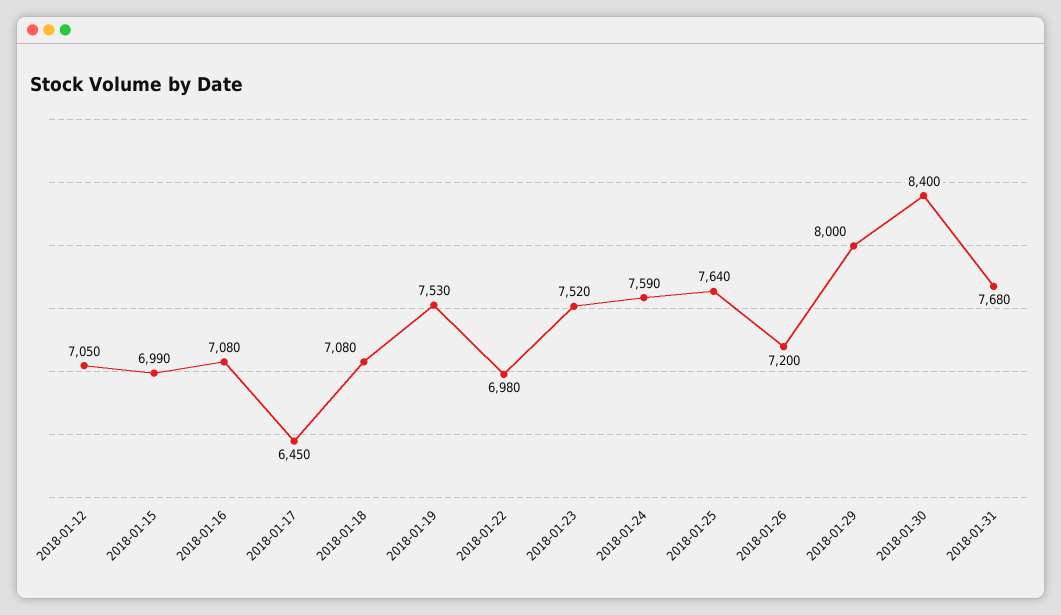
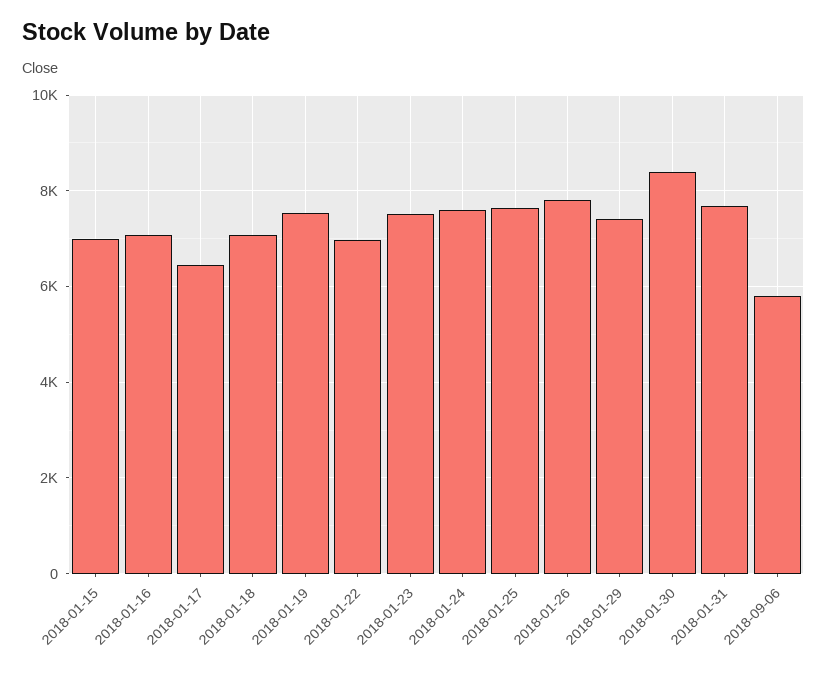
2018-01-12: 7050 -> none
2018-01-26: 7200 -> 7800
2018-01-29: 8000 -> 7400
2018-09-06: none -> 5800

